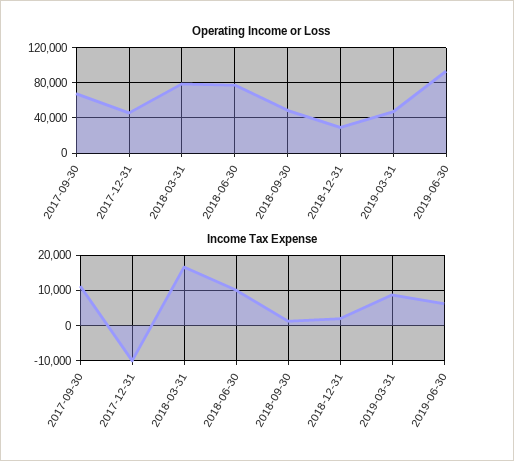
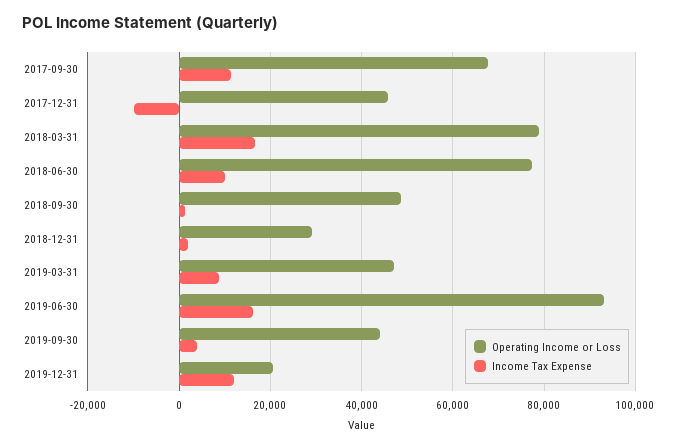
Income Tax Expense, 2019-06-30: 6000 -> 16000
Operating Income or Loss, 2019-09-30: none -> 44000
Income Tax Expense, 2019-09-30: none -> 4000
Operating Income or Loss, 2019-12-31: none -> 20000
Income Tax Expense, 2019-12-31: none -> 12000

